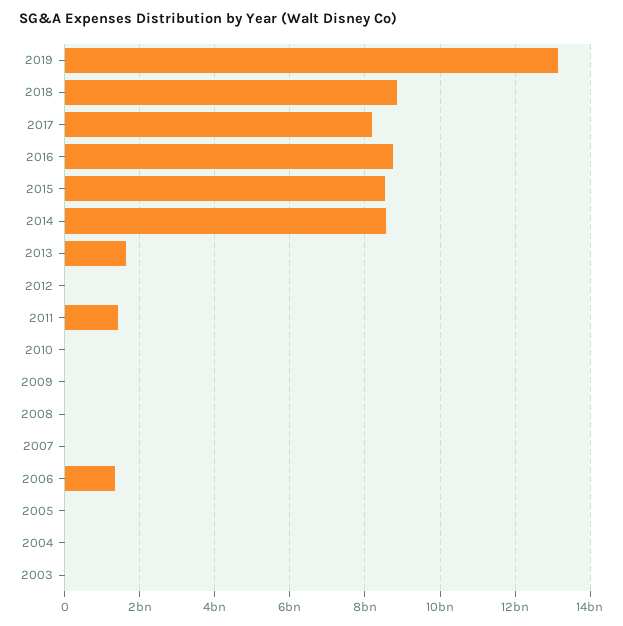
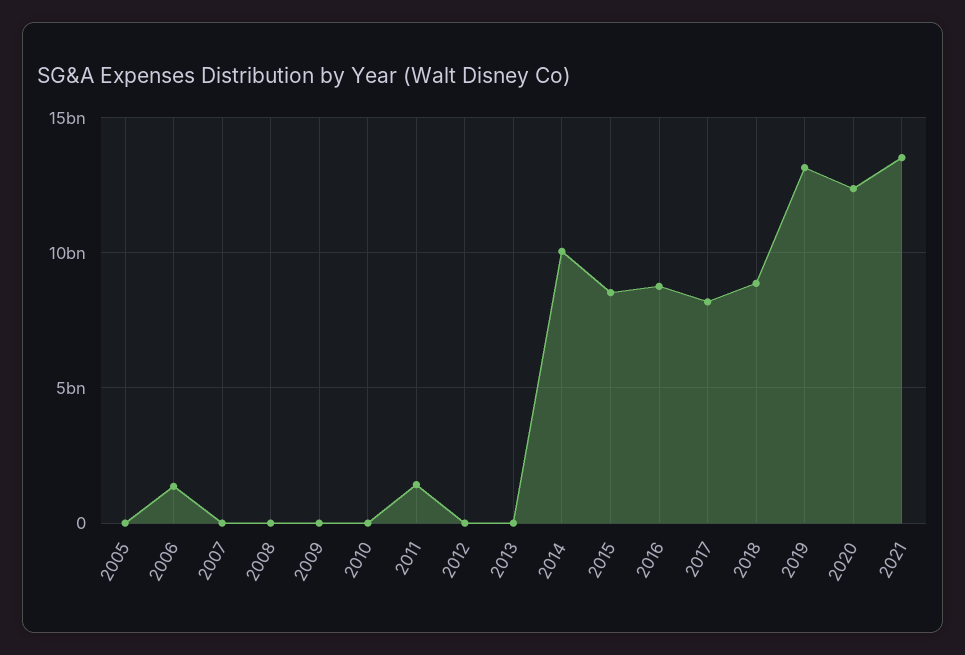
2014: 8600000000 -> 10000000000
2013: 1600000000 -> 0
2004: 0 -> none
2003: 0 -> none
2020: none -> 12500000000
2021: none -> 13500000000

